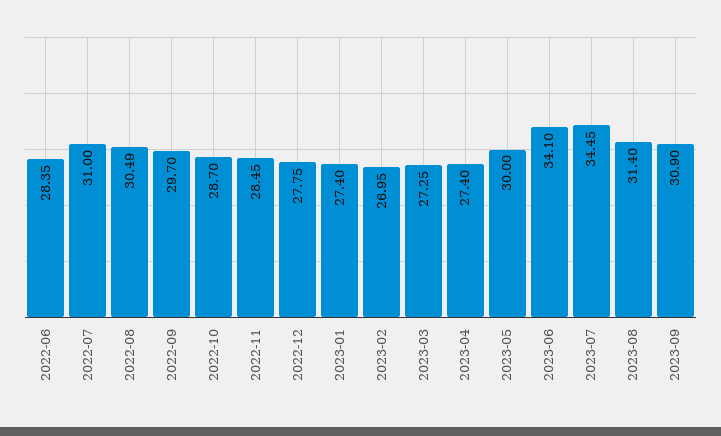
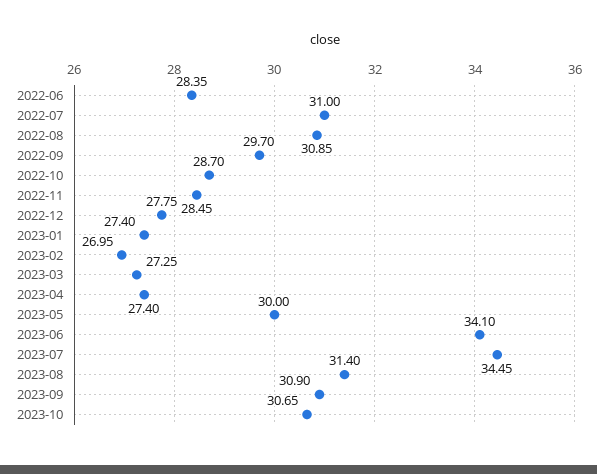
2022-08: 30.49 -> 30.85
2023-10: none -> 30.65

